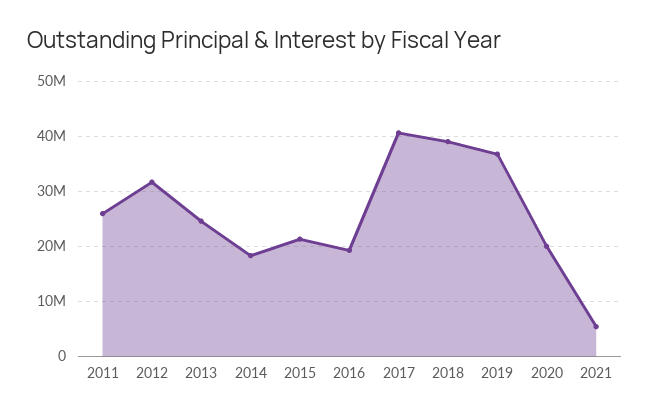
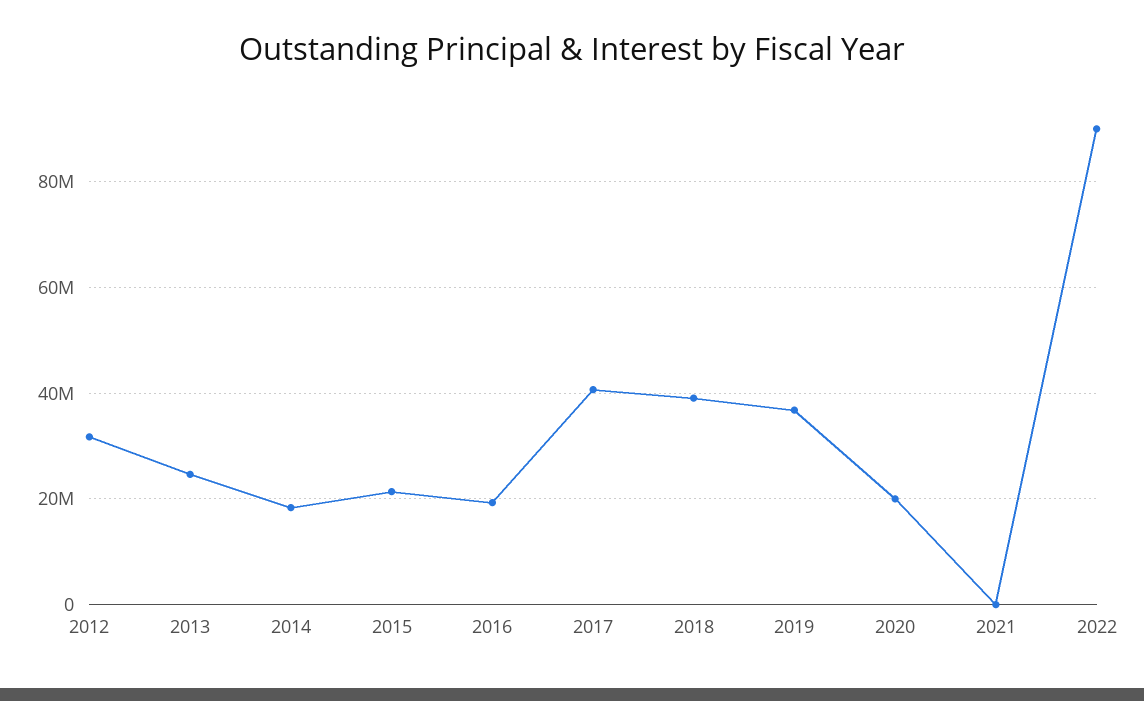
2011: 26000000 -> none
2021: 6000000 -> 0
2022: none -> 90000000

